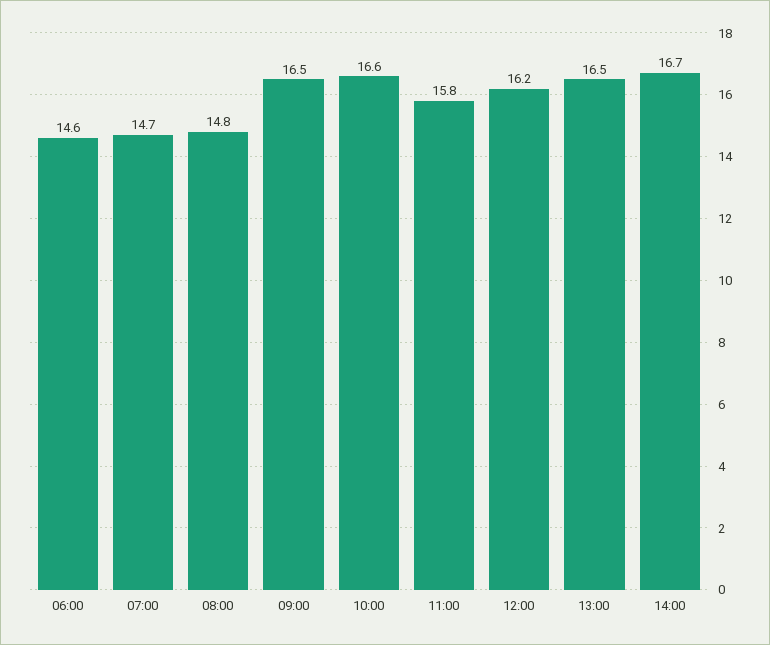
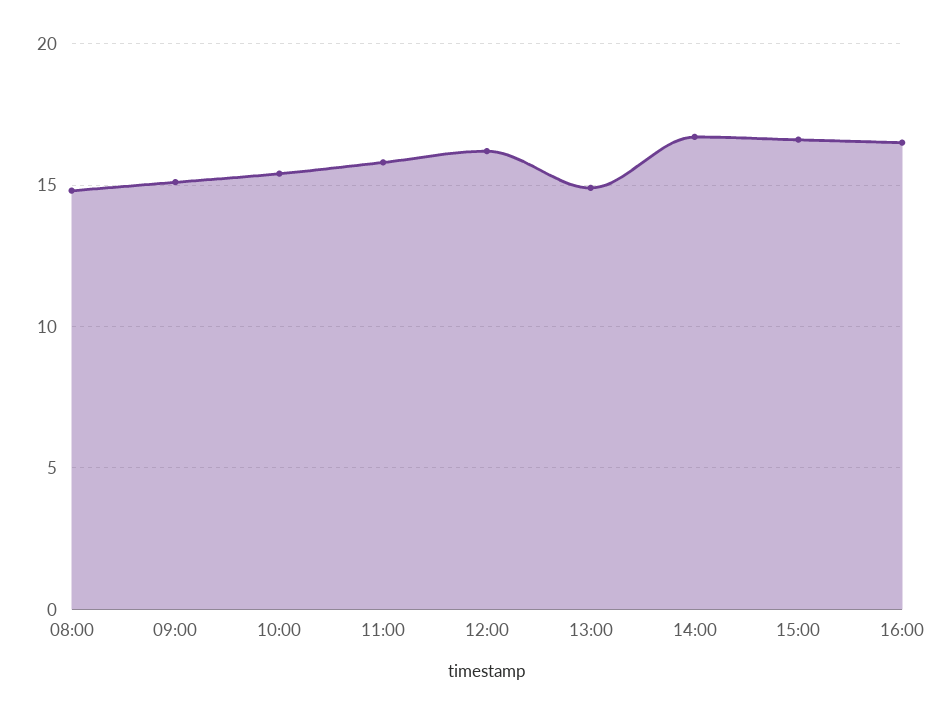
06:00: 14.6 -> none
07:00: 14.7 -> none
09:00: 16.5 -> 15
10:00: 16.6 -> 15.5
13:00: 16.5 -> 15
15:00: none -> 16.5
16:00: none -> 16.5

